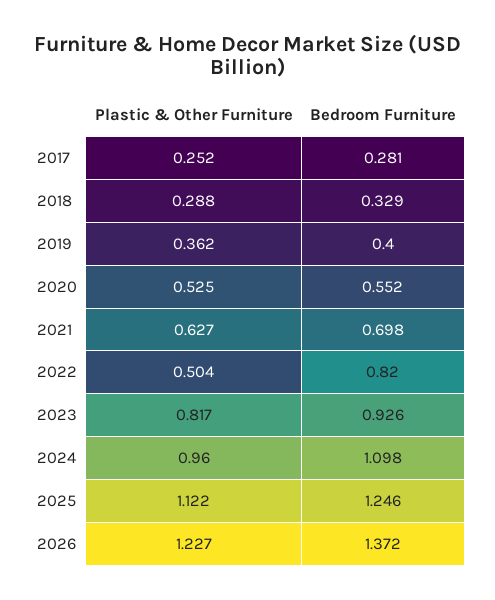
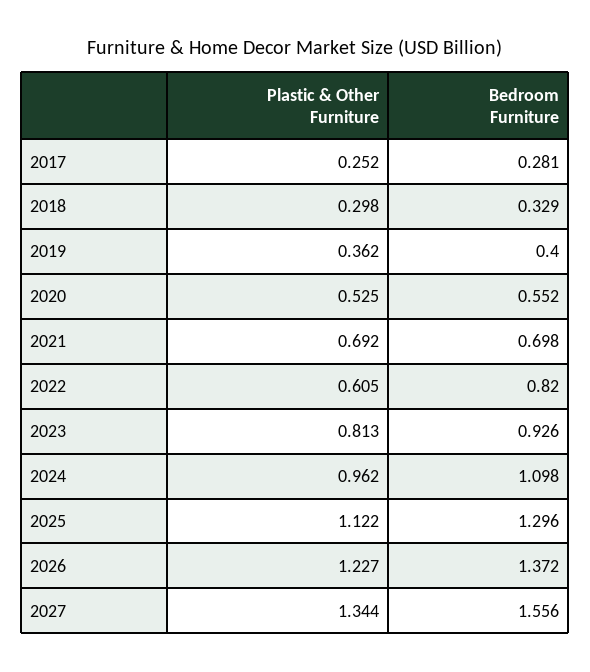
Plastic & Other Furniture, 2018: 0.288 -> 0.298
Plastic & Other Furniture, 2021: 0.627 -> 0.692
Plastic & Other Furniture, 2022: 0.504 -> 0.605
Plastic & Other Furniture, 2023: 0.817 -> 0.813
Plastic & Other Furniture, 2024: 0.96 -> 0.962
Bedroom Furniture, 2025: 1.246 -> 1.296
Plastic & Other Furniture, 2027: none -> 1.344
Bedroom Furniture, 2027: none -> 1.556

